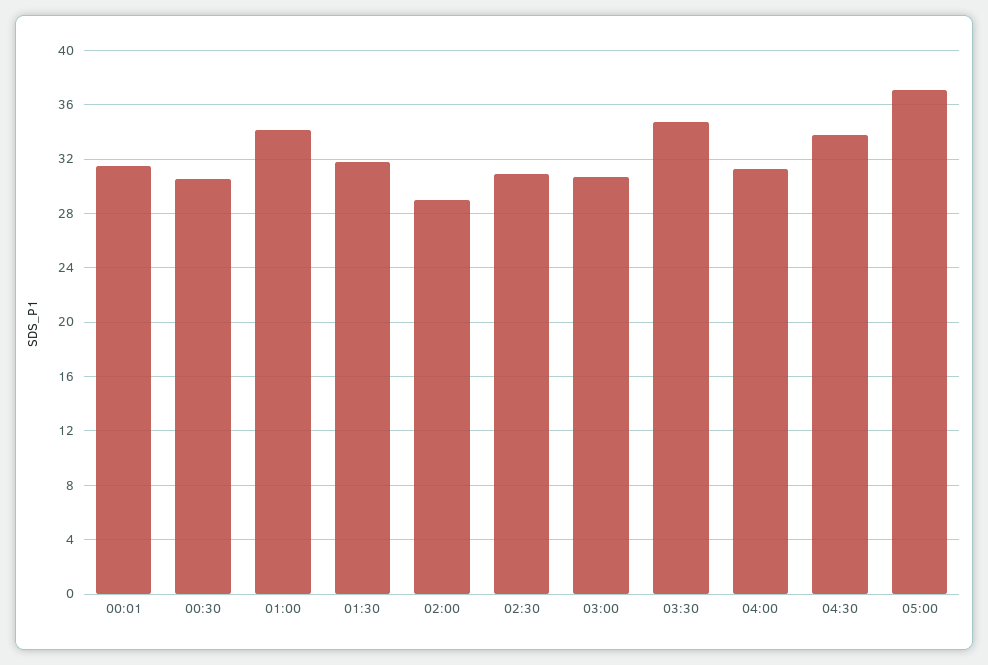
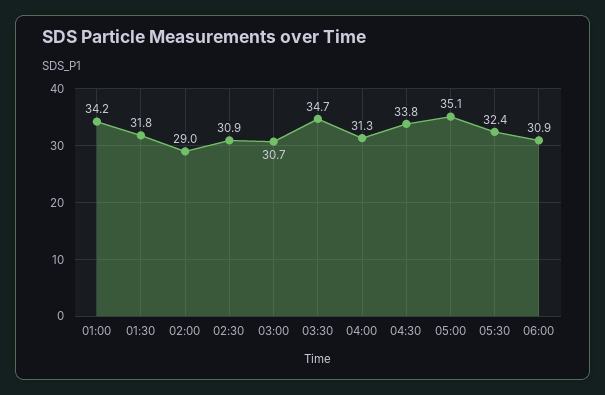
00:01: 31.5 -> none
00:30: 30.5 -> none
05:00: 37 -> 35.1
05:30: none -> 32.4
06:00: none -> 30.9

